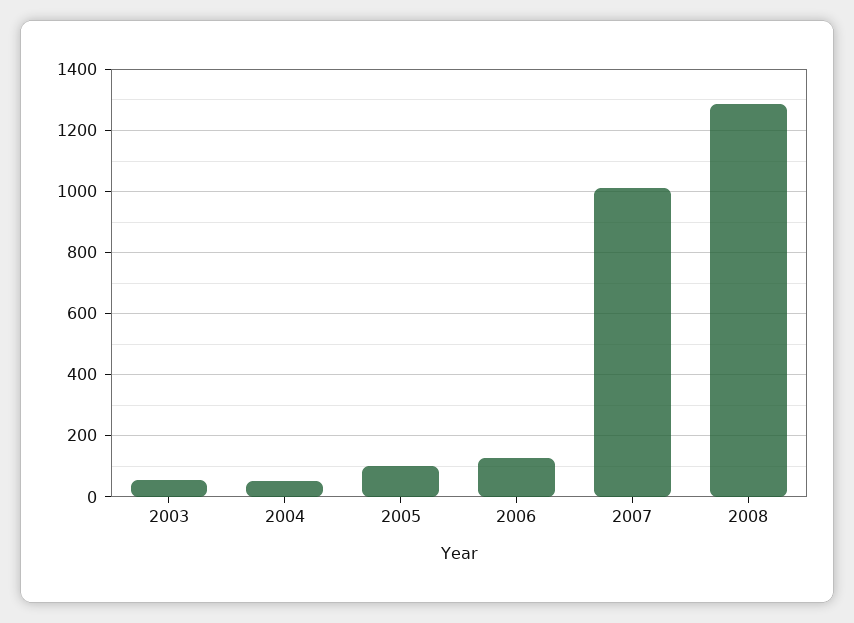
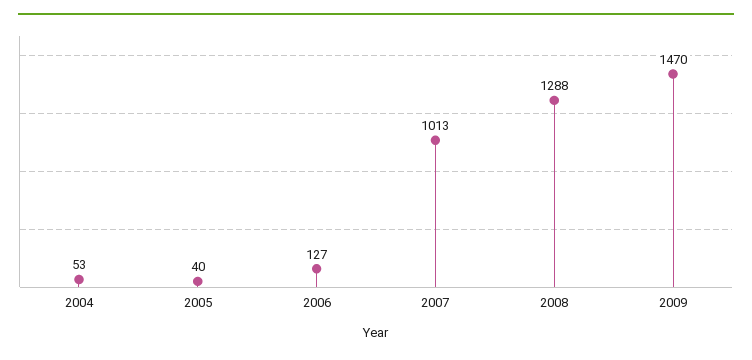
2003: 60 -> none
2005: 100 -> 40
2009: none -> 1470

